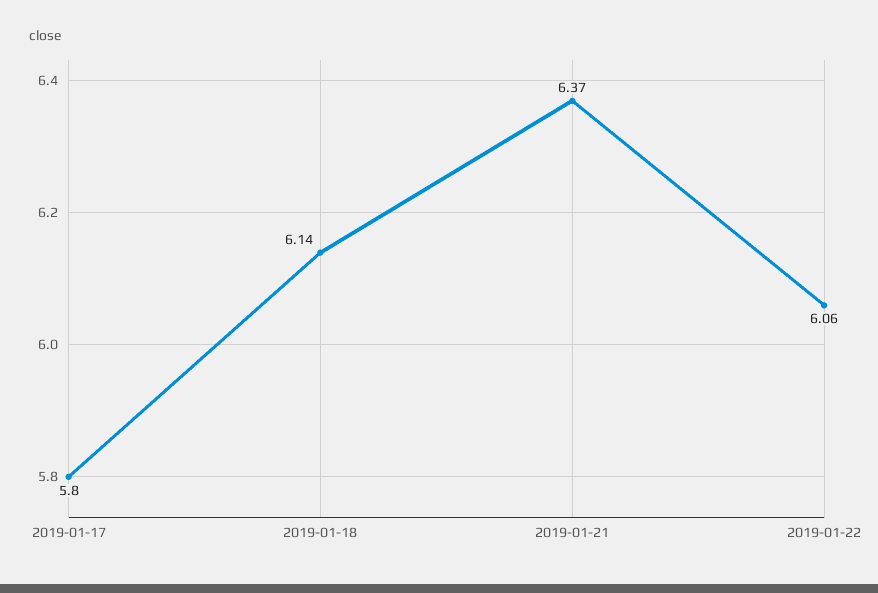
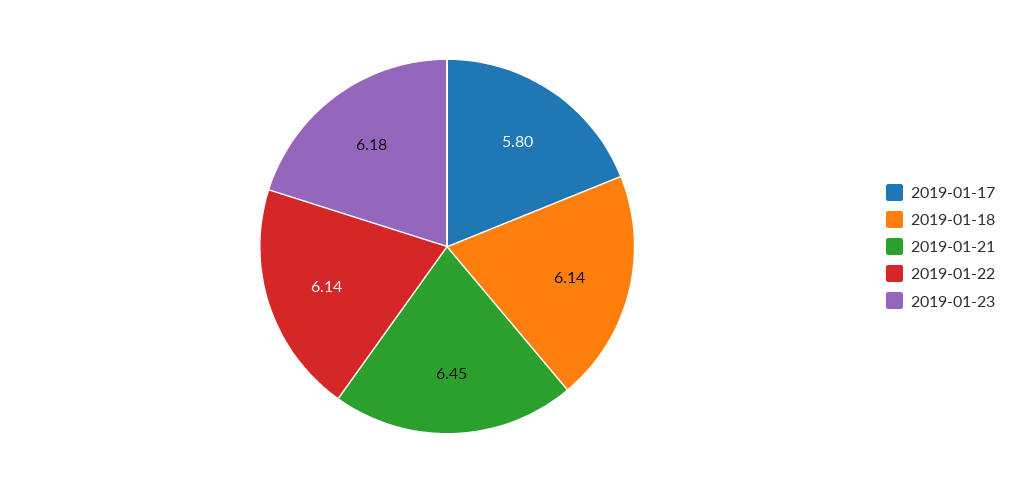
2019-01-21: 6.37 -> 6.45
2019-01-22: 6.06 -> 6.14
2019-01-23: none -> 6.18

